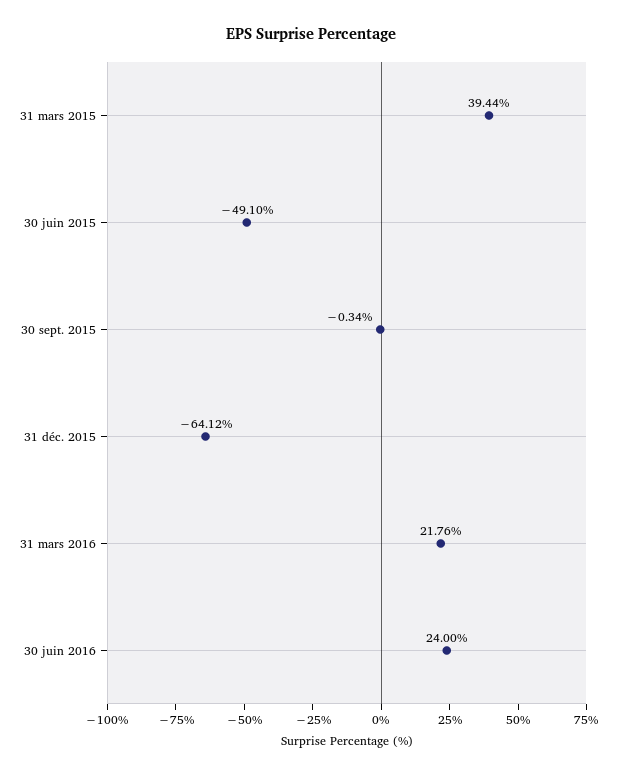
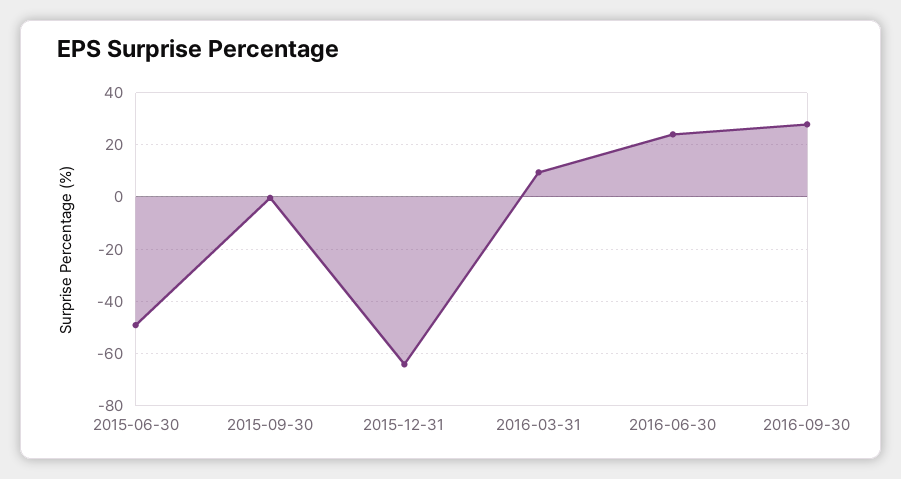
31 mars 2015: 39.44 -> none
31 mars 2016: 21.76 -> 10
2016-09-30: none -> 27.5

